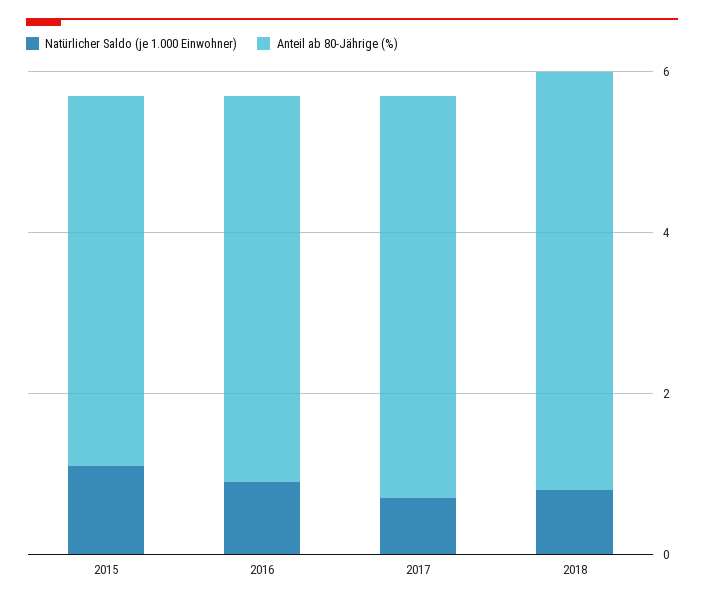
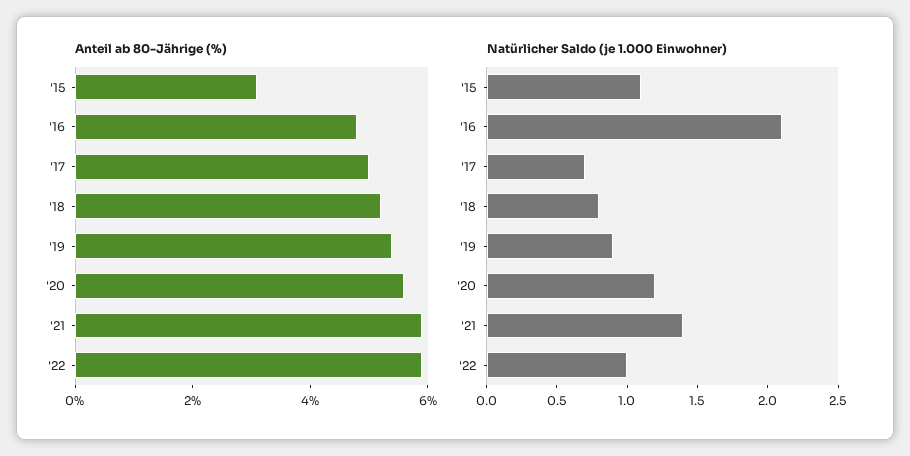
Anteil ab 80-Jährige (%), 2015: 4.5 -> 3
Natürlicher Saldo (je 1.000 Einwohner), 2016: 1 -> 2.1
Anteil ab 80-Jährige (%), '19: none -> 5.5
Anteil ab 80-Jährige (%), '20: none -> 5.5
Anteil ab 80-Jährige (%), '21: none -> 6
Anteil ab 80-Jährige (%), '22: none -> 6
Natürlicher Saldo (je 1.000 Einwohner), '19: none -> 0.9
Natürlicher Saldo (je 1.000 Einwohner), '20: none -> 1.2
Natürlicher Saldo (je 1.000 Einwohner), '21: none -> 1.4
Natürlicher Saldo (je 1.000 Einwohner), '22: none -> 1

